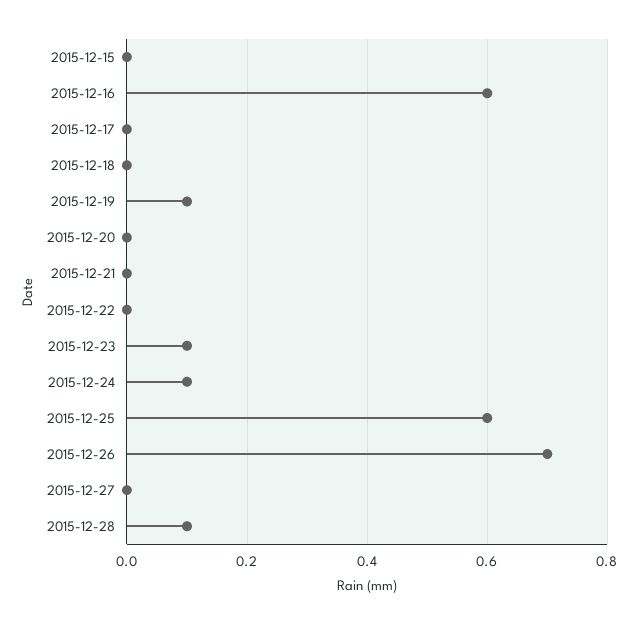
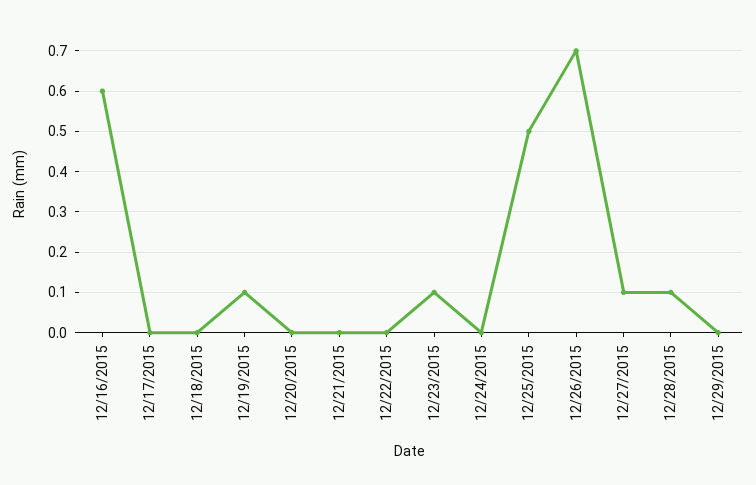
2015-12-15: 0 -> none
2015-12-24: 0.1 -> 0
2015-12-25: 0.6 -> 0.5
2015-12-27: 0 -> 0.1
12/29/2015: none -> 0

